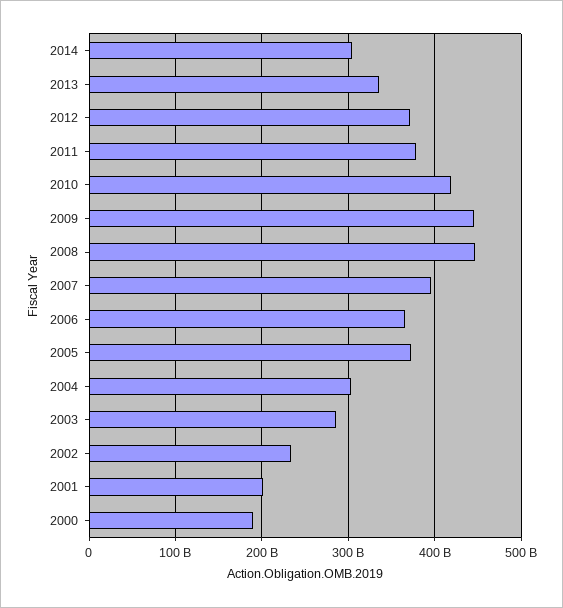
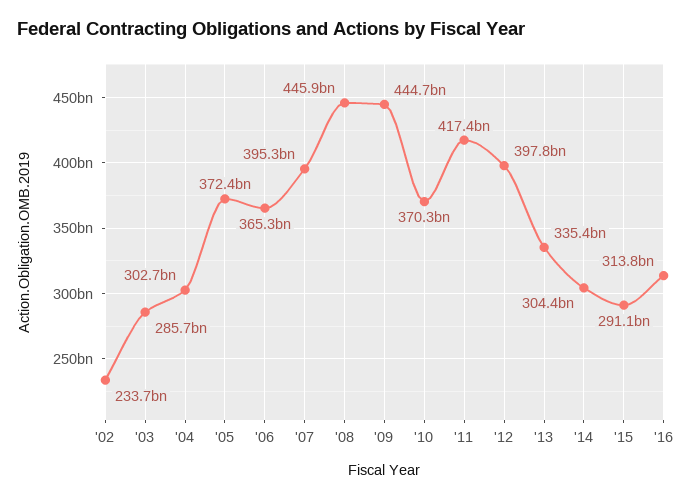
2012: 370000000000 -> 397800000000
2011: 380000000000 -> 417400000000
2010: 420000000000 -> 370300000000
2001: 200000000000 -> none
2000: 190000000000 -> none
'15: none -> 291100000000
'16: none -> 313800000000

